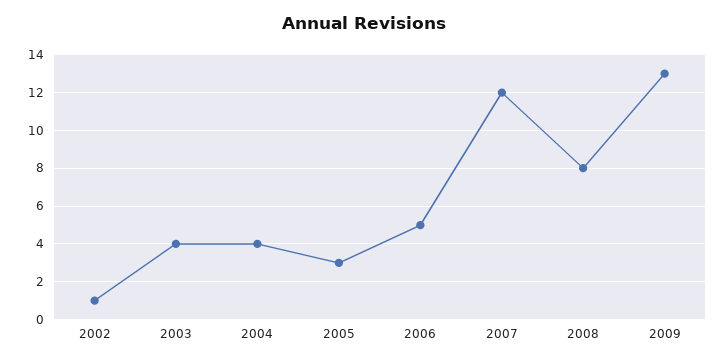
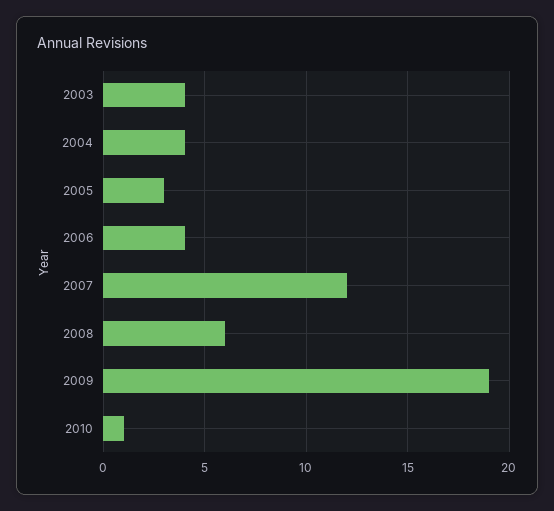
2002: 1 -> none
2006: 5 -> 4
2008: 8 -> 6
2009: 13 -> 19
2010: none -> 1

